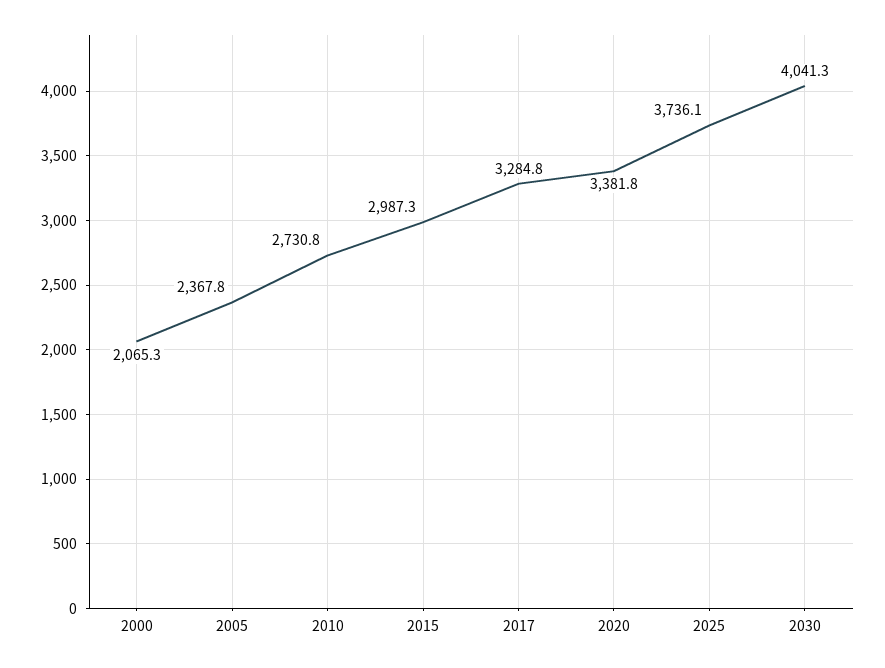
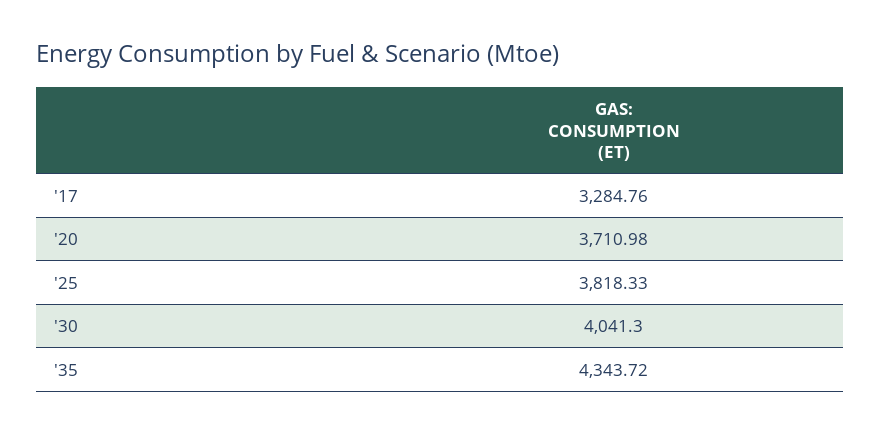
2000: 2065.3 -> none
2005: 2367.8 -> none
2010: 2730.8 -> none
2015: 2987.3 -> none
2020: 3381.8 -> 3710.98
2025: 3736.1 -> 3818.33
'35: none -> 4343.72

